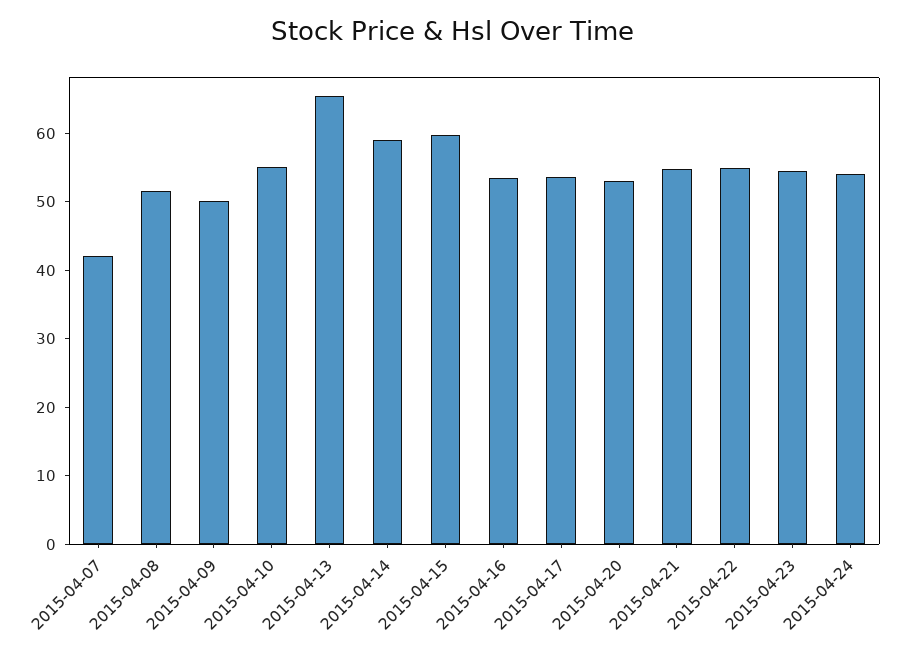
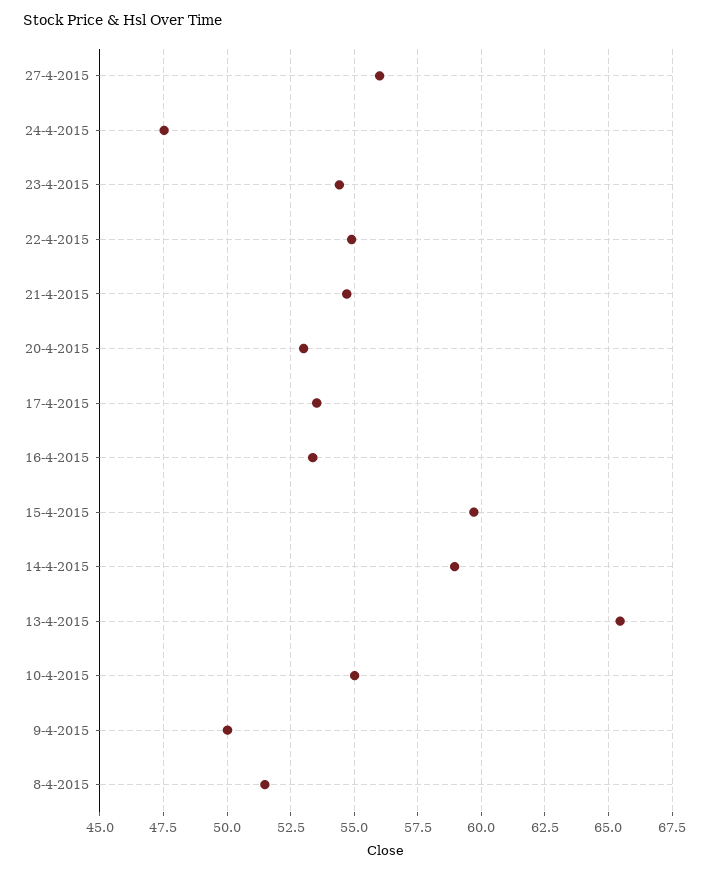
2015-04-07: 42 -> none
2015-04-24: 54 -> 47.5
27-4-2015: none -> 56

